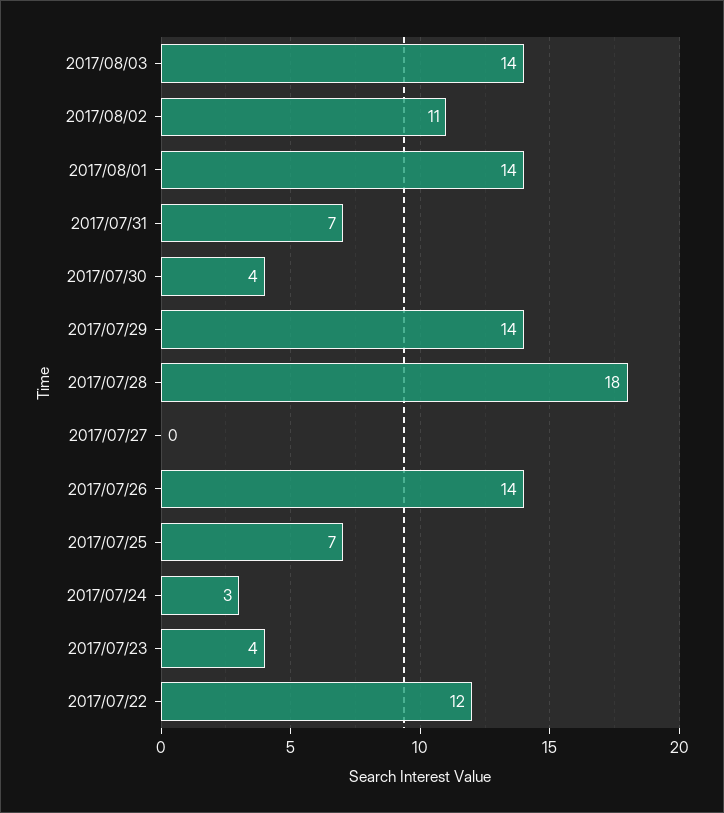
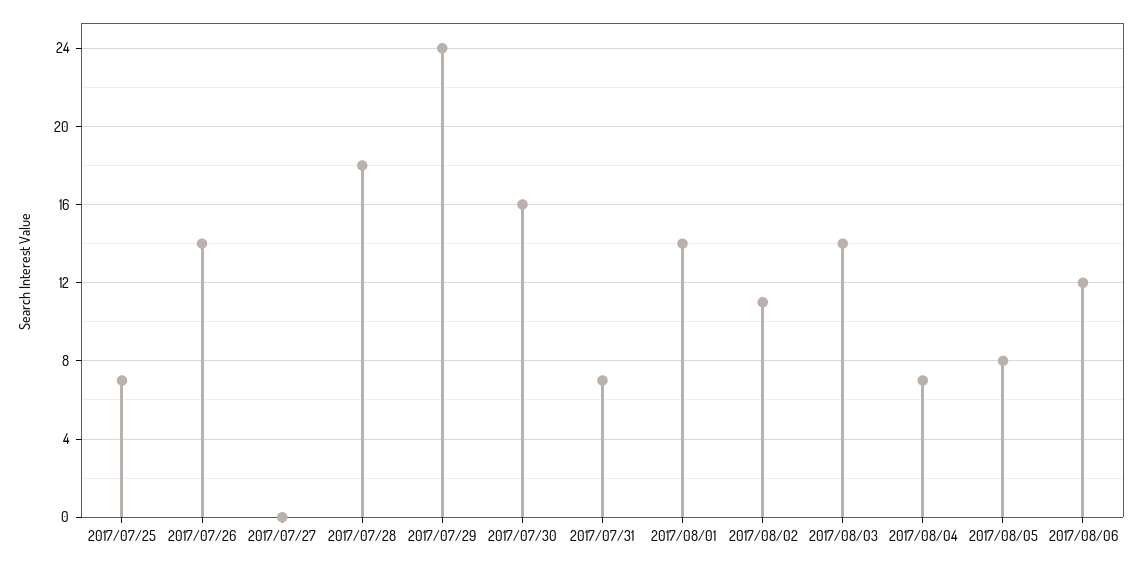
2017/07/30: 4 -> 16
2017/07/29: 14 -> 24
2017/07/24: 3 -> none
2017/07/23: 4 -> none
2017/07/22: 12 -> none
2017/08/04: none -> 7
2017/08/05: none -> 8
2017/08/06: none -> 12

